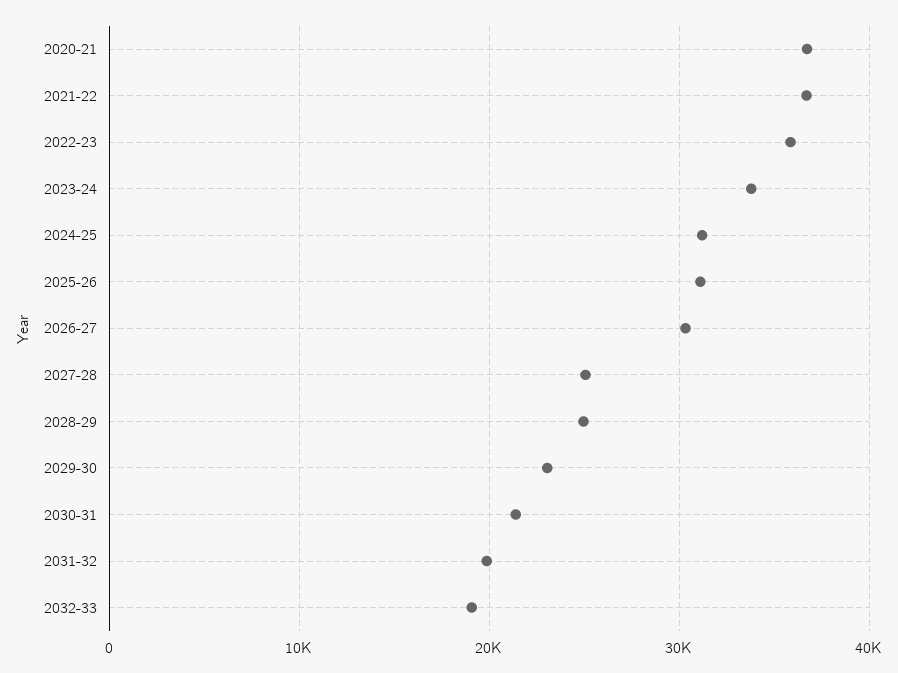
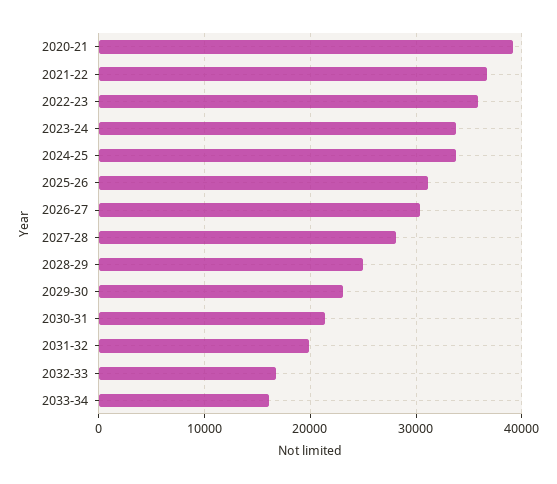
2020-21: 37000 -> 39000
2024-25: 31000 -> 34000
2027-28: 25000 -> 28000
2032-33: 19000 -> 17000
2033-34: none -> 16000

